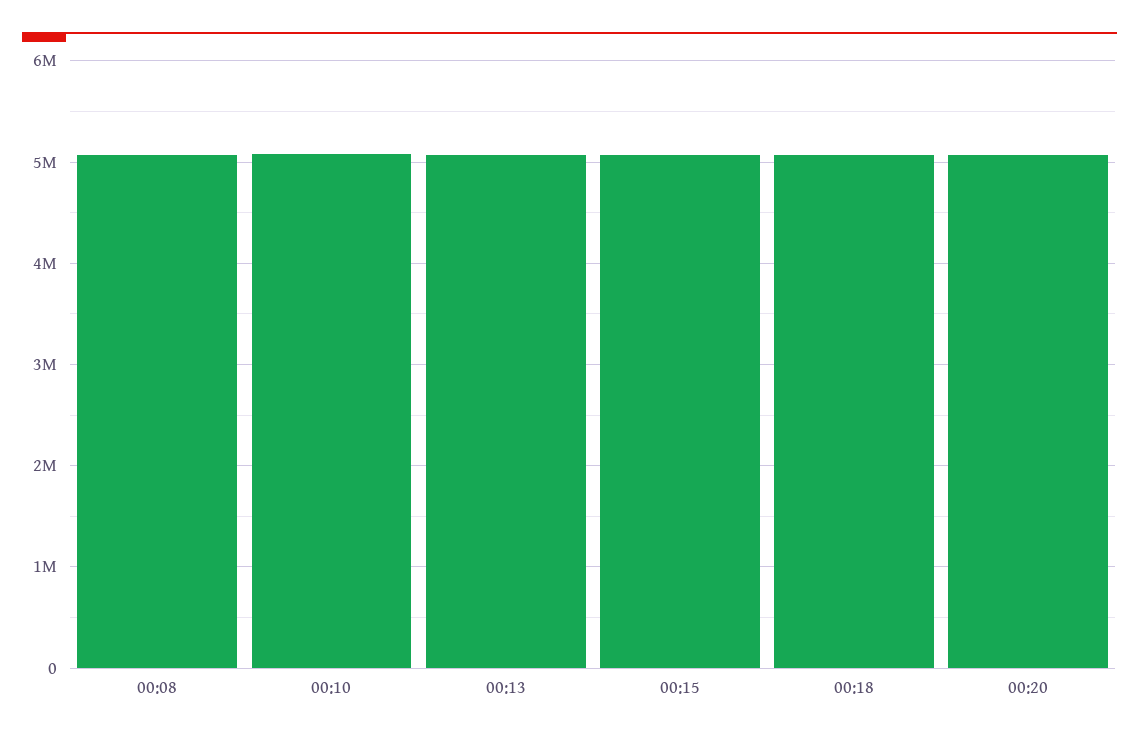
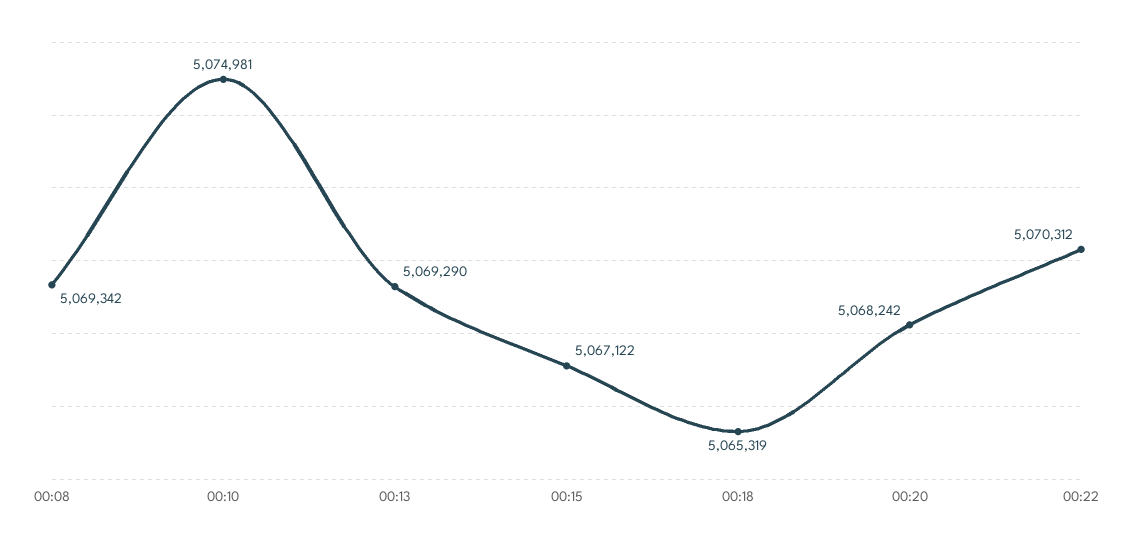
00:22: none -> 5070312

